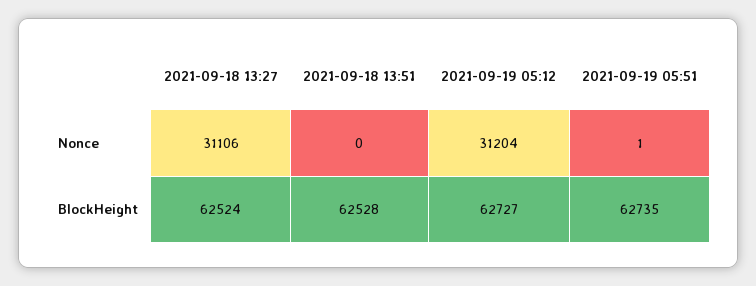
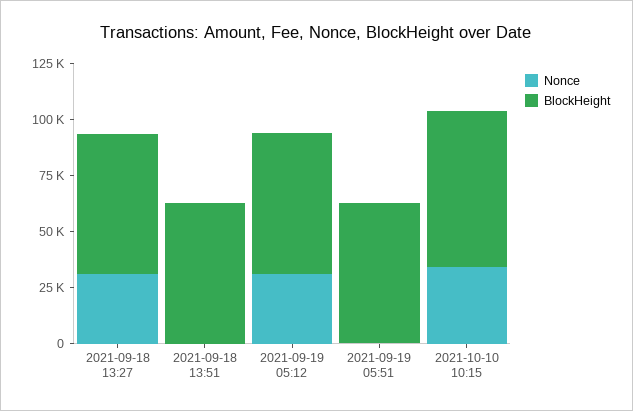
Nonce, 2021-10-10 10:15: none -> 35000
BlockHeight, 2021-10-10 10:15: none -> 70000

